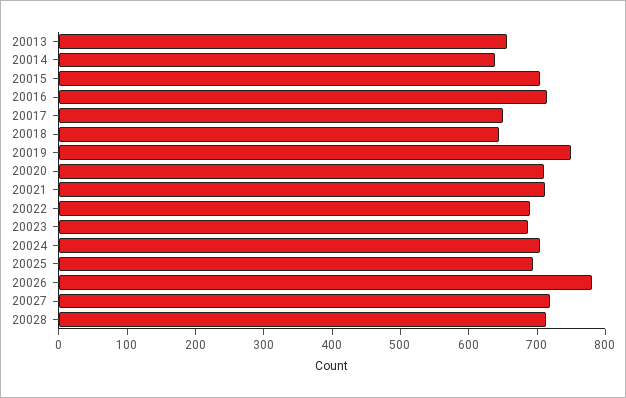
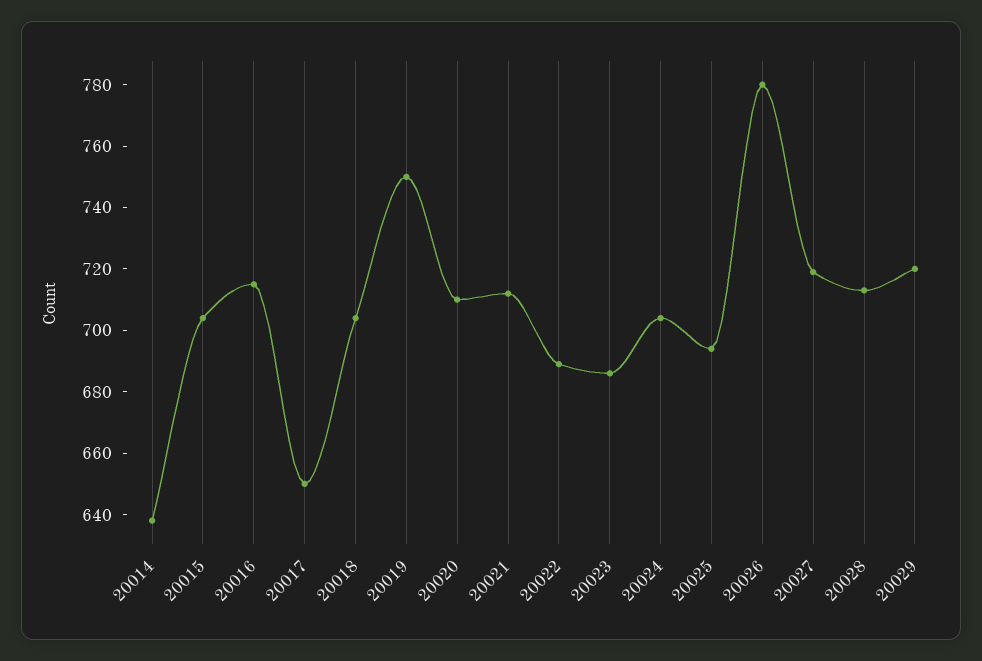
20013: 660 -> none
20018: 640 -> 705
20029: none -> 720

